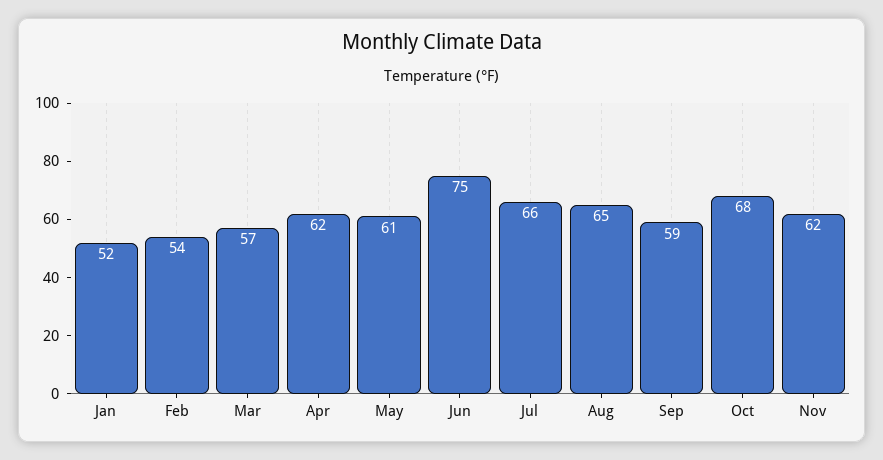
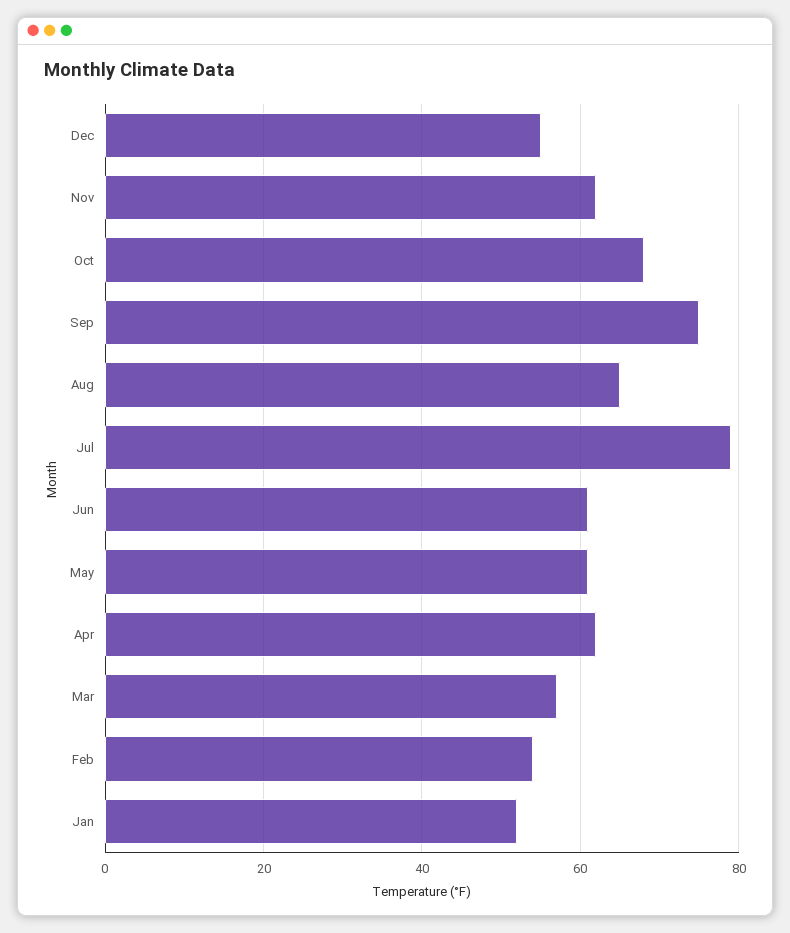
Jun: 75 -> 60
Jul: 66 -> 80
Sep: 59 -> 75
Dec: none -> 55

